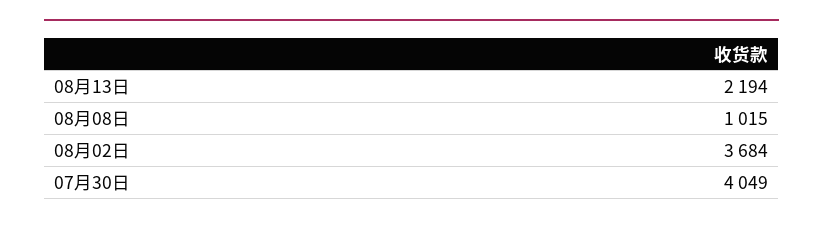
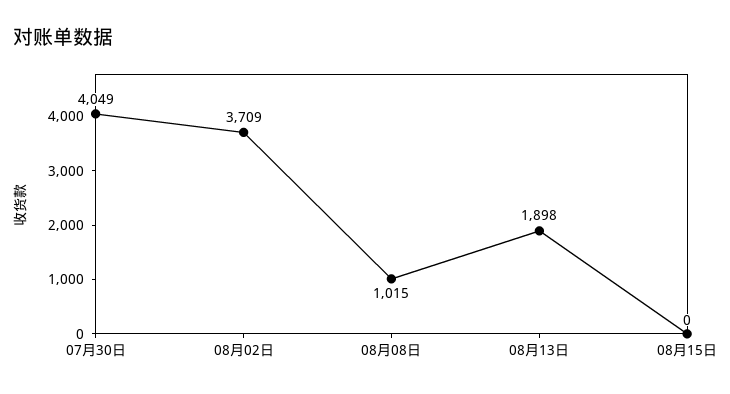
08月13日: 2194 -> 1898
08月02日: 3684 -> 3709
08月15日: none -> 0

